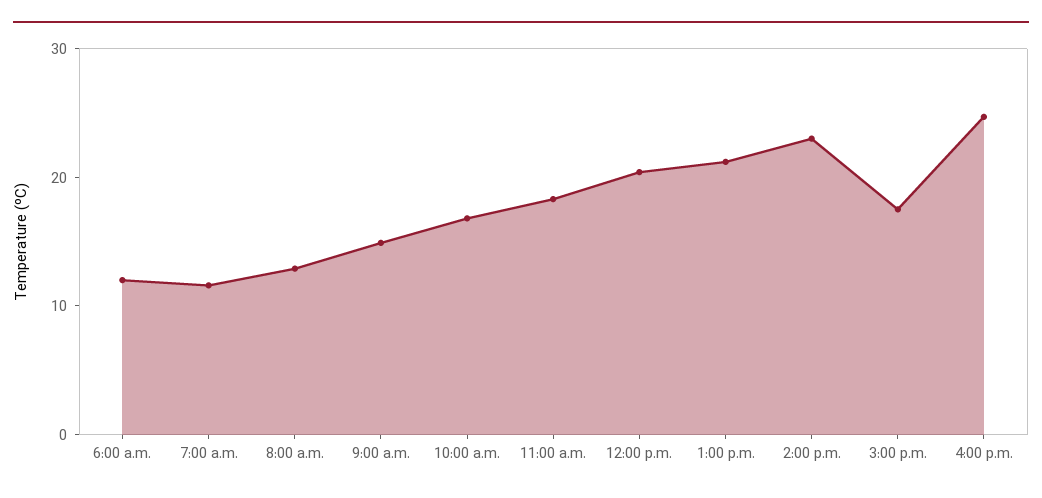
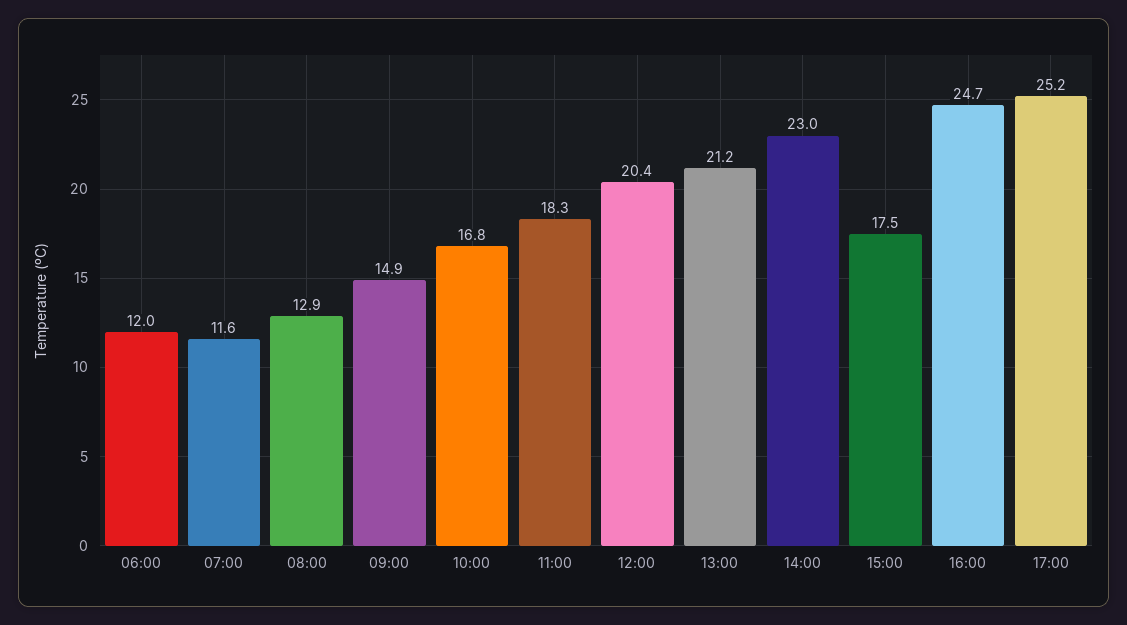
17:00: none -> 25.2

